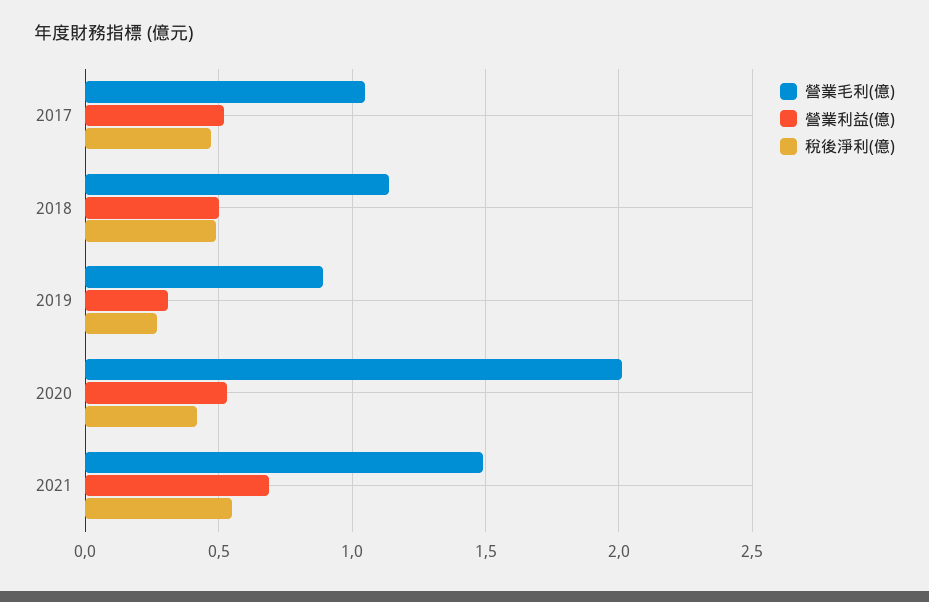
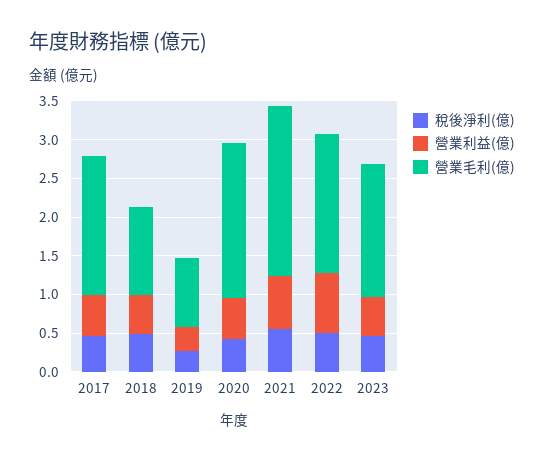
營業毛利(億), 2017: 1.05 -> 1.75
營業毛利(億), 2021: 1.5 -> 2.25
稅後淨利(億), 2022: none -> 0.5
營業利益(億), 2022: none -> 0.75
營業毛利(億), 2022: none -> 1.75
稅後淨利(億), 2023: none -> 0.5
營業利益(億), 2023: none -> 0.5
營業毛利(億), 2023: none -> 1.75

